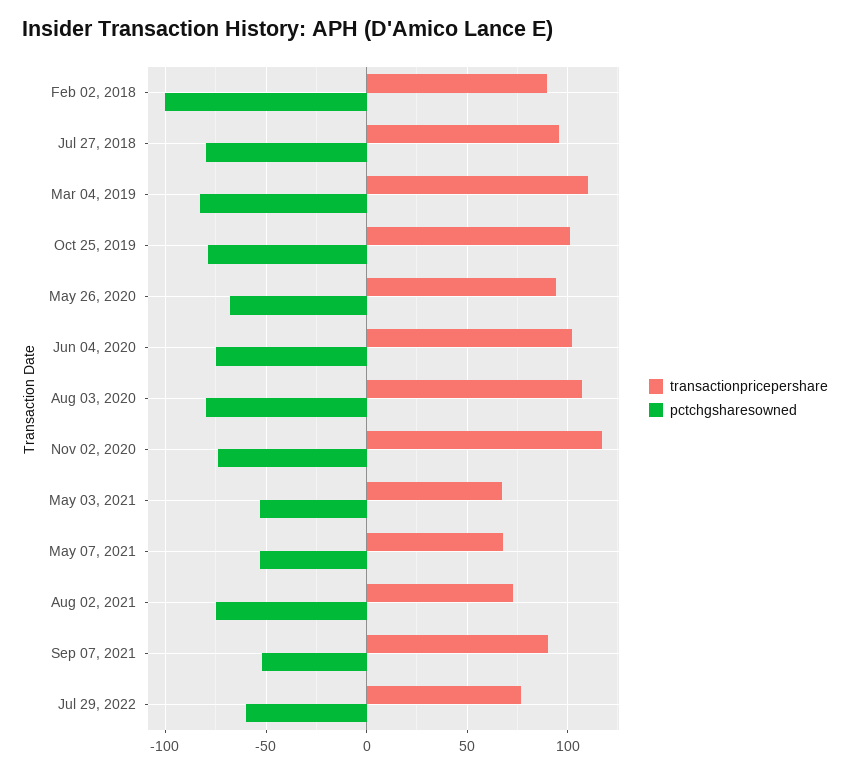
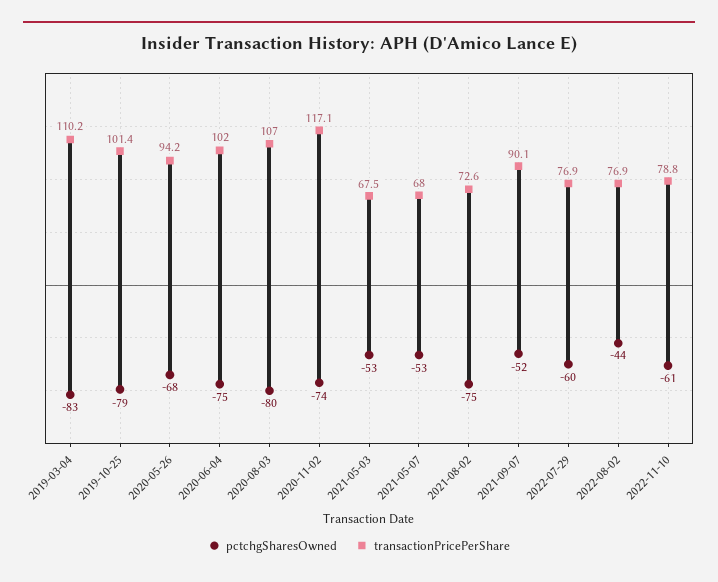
transactionpricepershare, Feb 02, 2018: 90 -> none
pctchgsharesowned, Feb 02, 2018: -100 -> none
transactionpricepershare, Jul 27, 2018: 95 -> none
pctchgsharesowned, Jul 27, 2018: -80 -> none
pctchgsharesowned, 2022-08-02: none -> -44
transactionpricepershare, 2022-08-02: none -> 76.9
pctchgsharesowned, 2022-11-10: none -> -61
transactionpricepershare, 2022-11-10: none -> 78.8

